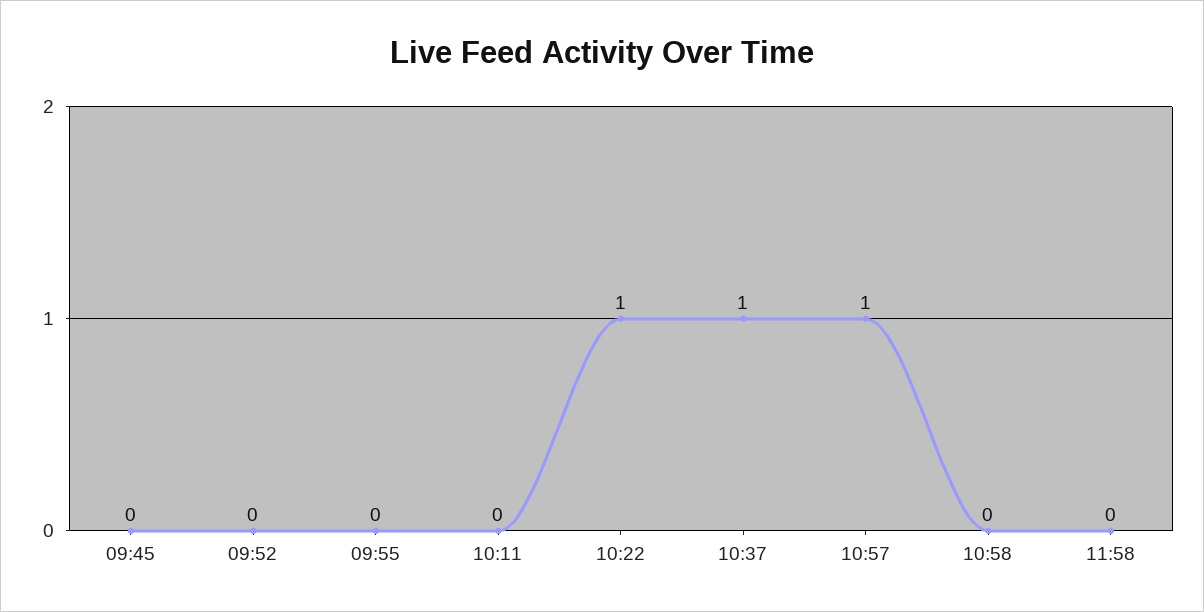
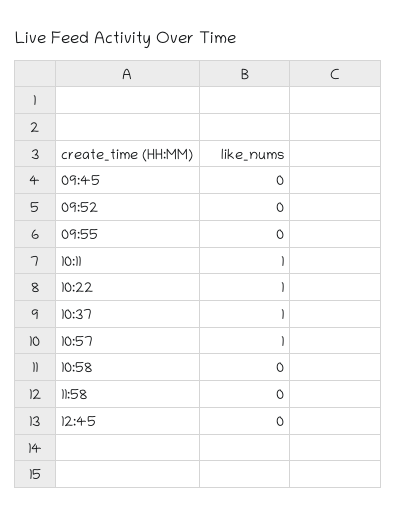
10:11: 0 -> 1
12:45: none -> 0

